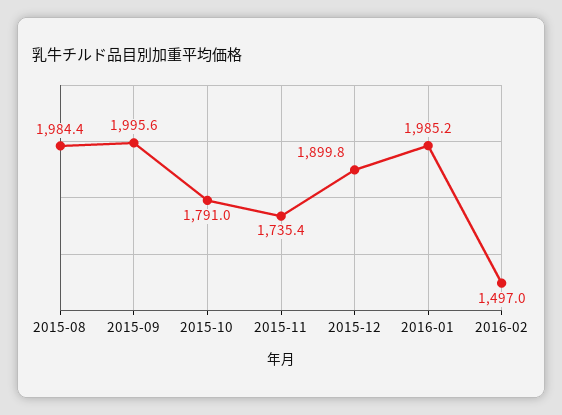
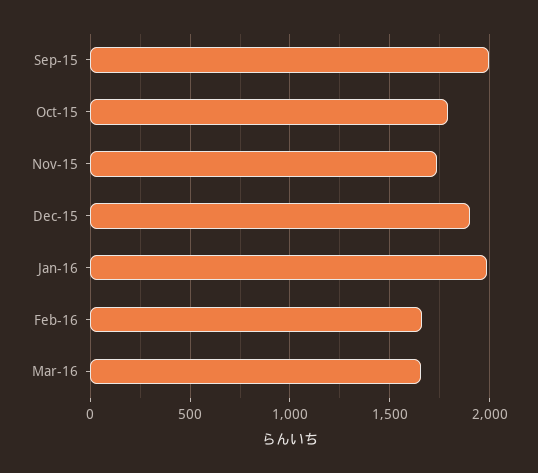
2015-08: 1984.4 -> none
2016-02: 1497 -> 1650
Mar-16: none -> 1650

